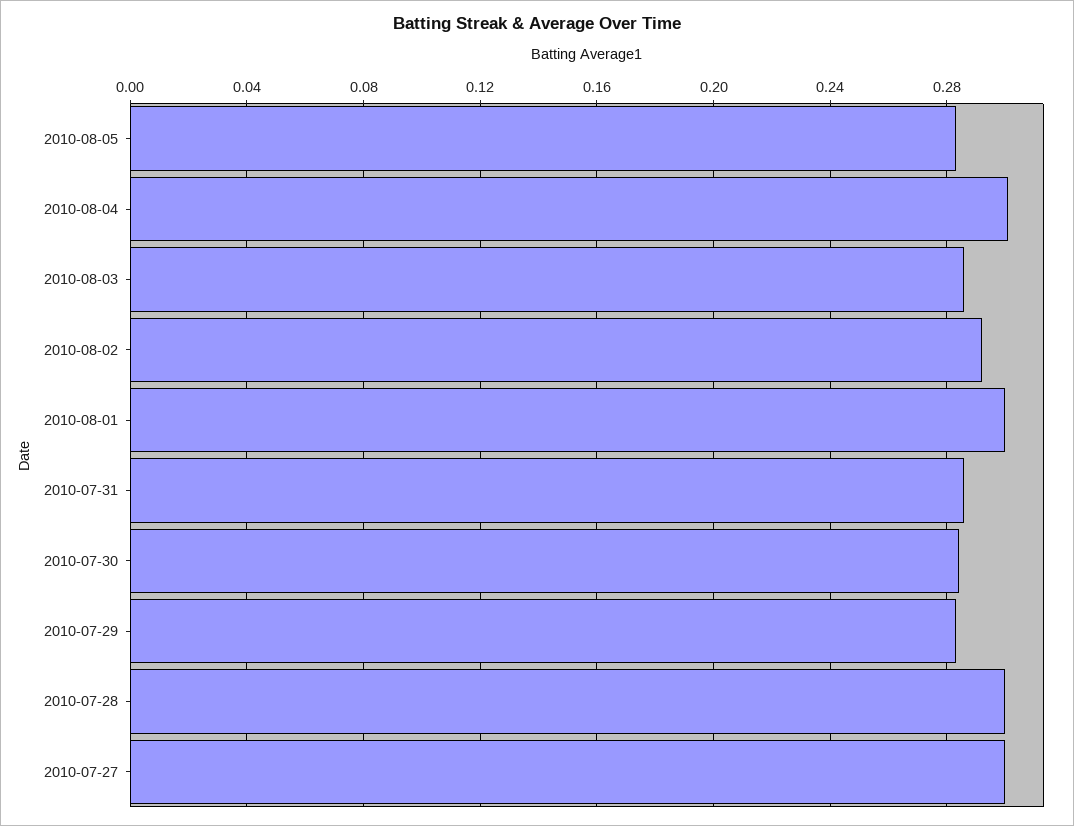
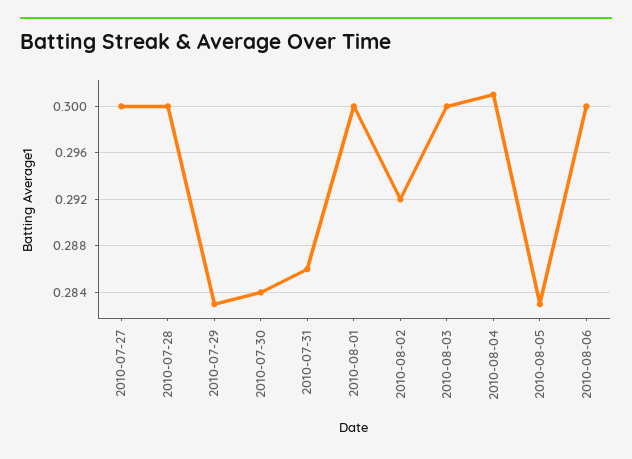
2010-08-03: 0.285 -> 0.3
2010-08-06: none -> 0.3

